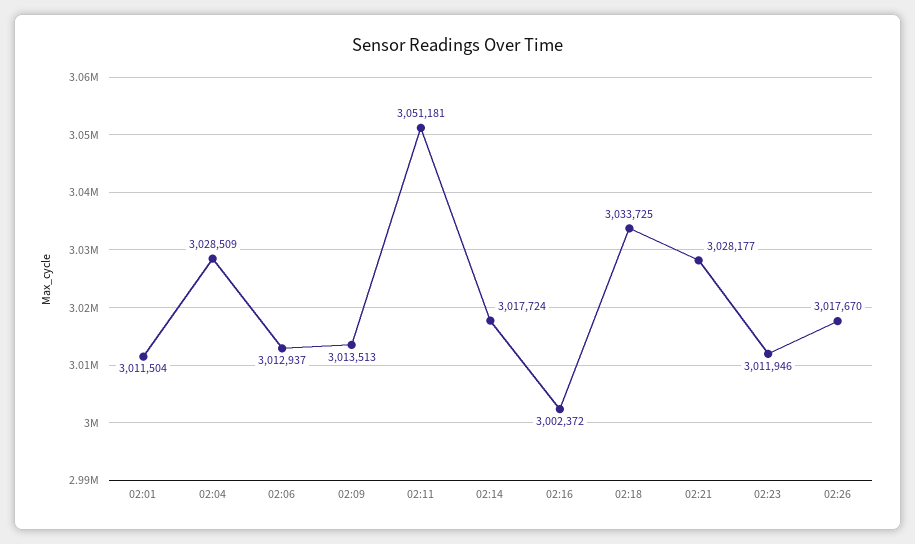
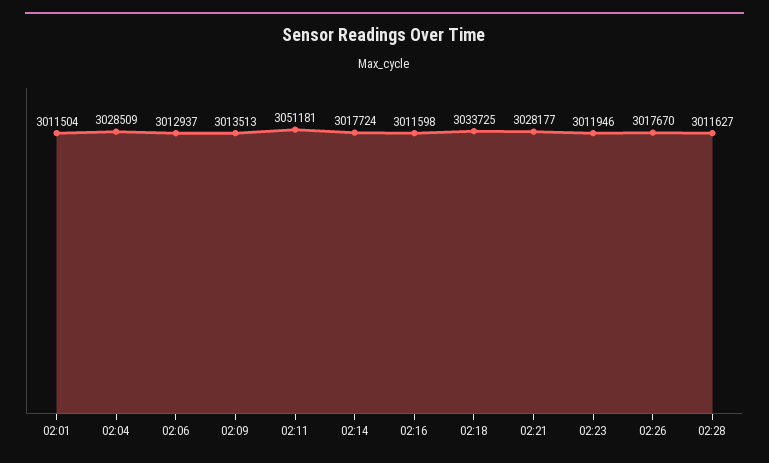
02:16: 3002372 -> 3011598
02:28: none -> 3011627

